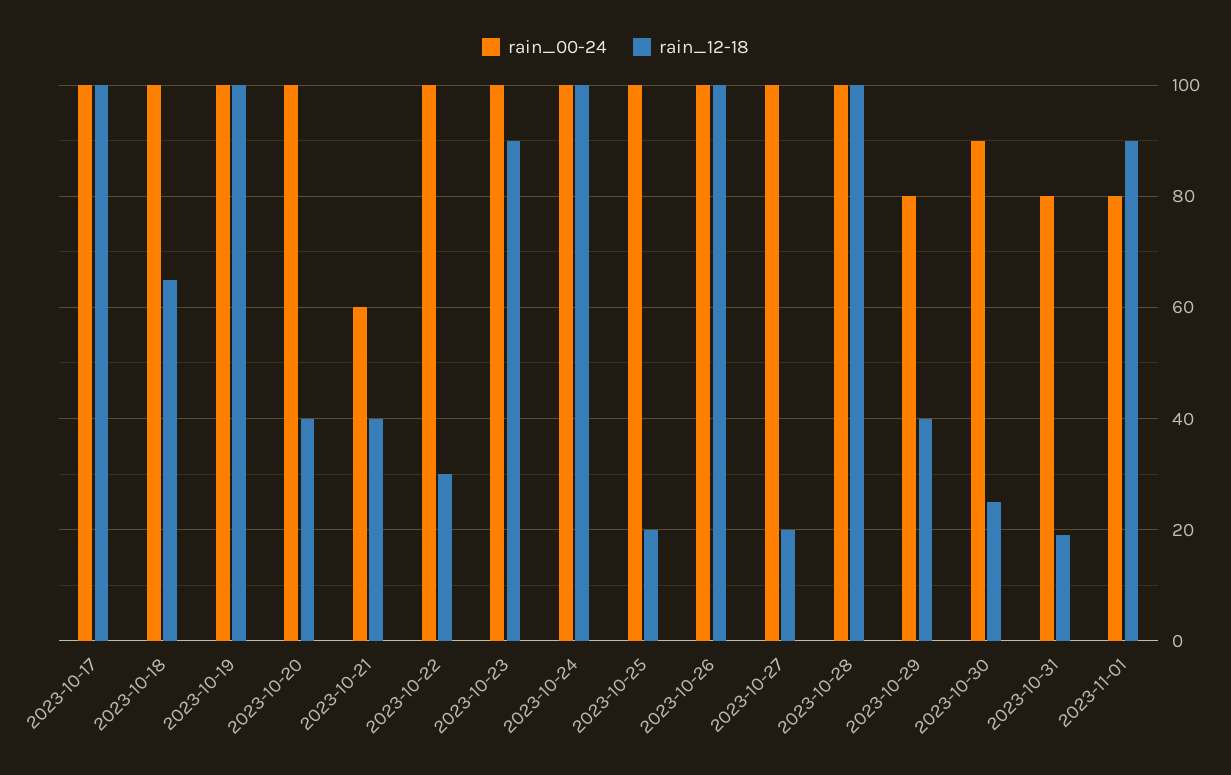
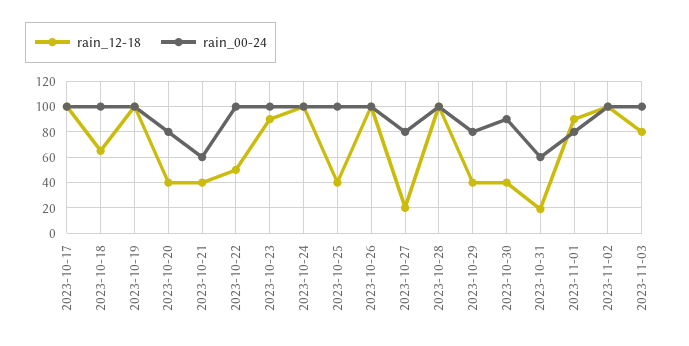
rain_00-24, 2023-10-20: 100 -> 80
rain_12-18, 2023-10-22: 30 -> 50
rain_12-18, 2023-10-25: 20 -> 40
rain_00-24, 2023-10-27: 100 -> 80
rain_12-18, 2023-10-30: 25 -> 40
rain_00-24, 2023-10-31: 80 -> 60
rain_12-18, 2023-11-02: none -> 100
rain_00-24, 2023-11-02: none -> 100
rain_12-18, 2023-11-03: none -> 80
rain_00-24, 2023-11-03: none -> 100

